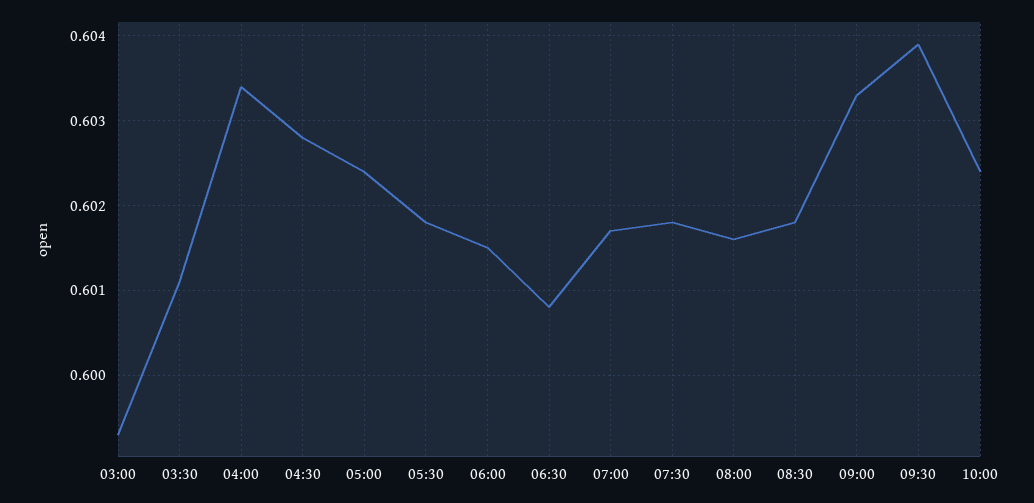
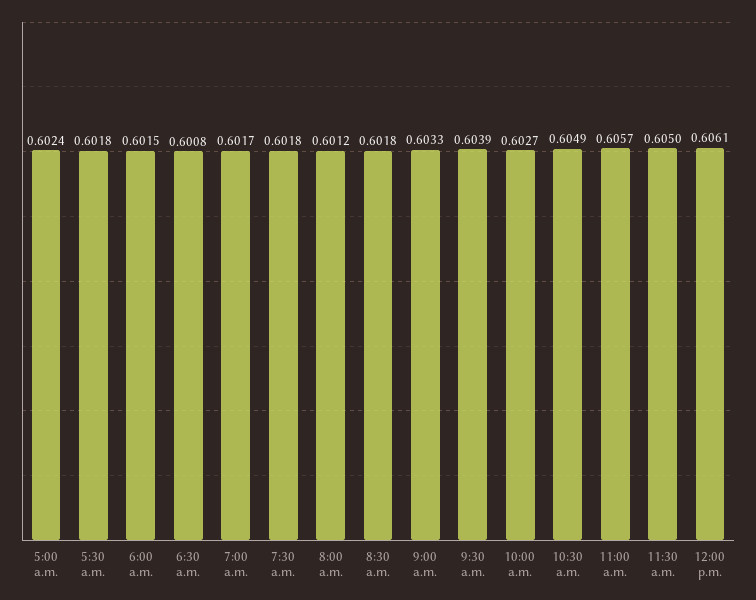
03:00: 0.5993 -> none
03:30: 0.6011 -> none
04:00: 0.6034 -> none
04:30: 0.6028 -> none
08:00: 0.6016 -> 0.6012
10:00: 0.6024 -> 0.6027
10:30 a.m.: none -> 0.6049
11:00 a.m.: none -> 0.6057
11:30 a.m.: none -> 0.605
12:00 p.m.: none -> 0.6061

